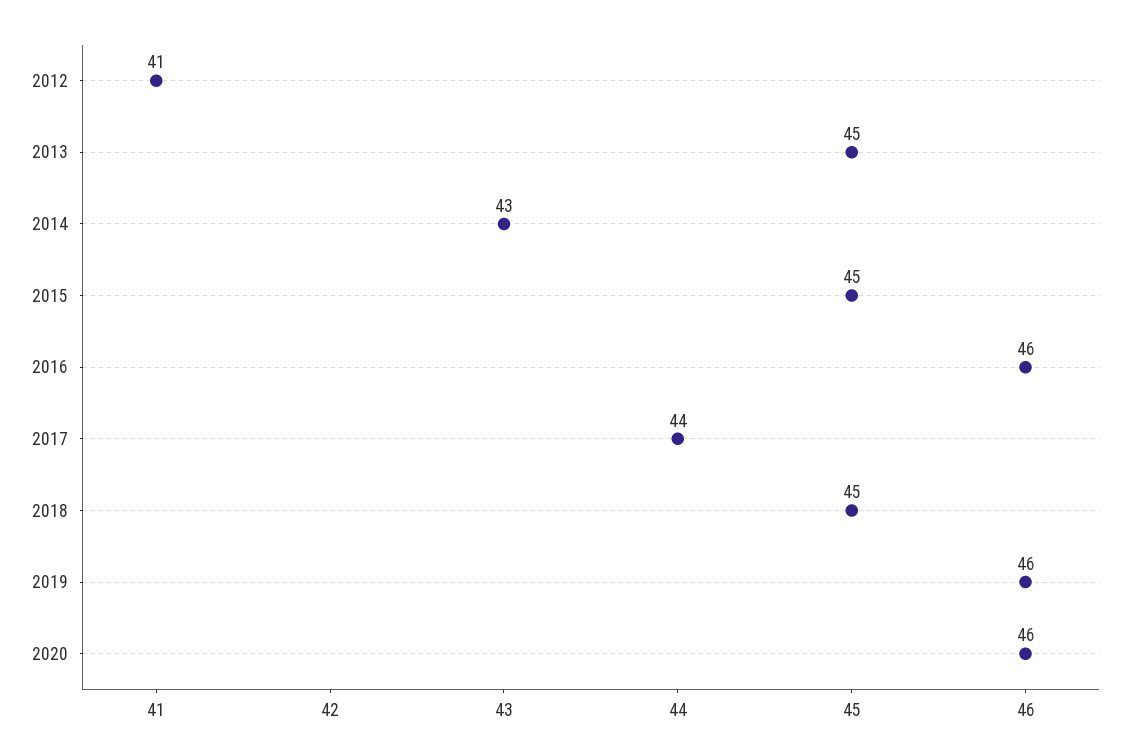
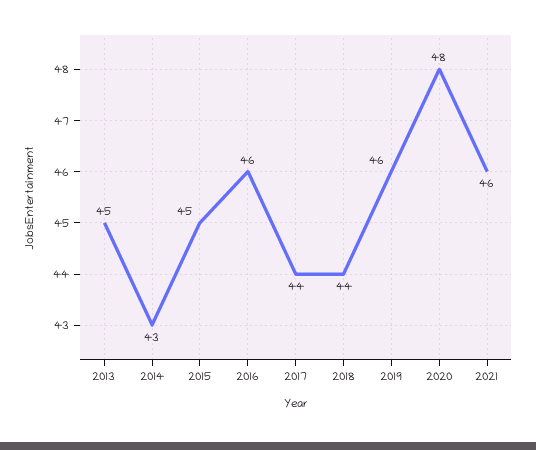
2012: 41 -> none
2018: 45 -> 44
2020: 46 -> 48
2021: none -> 46

